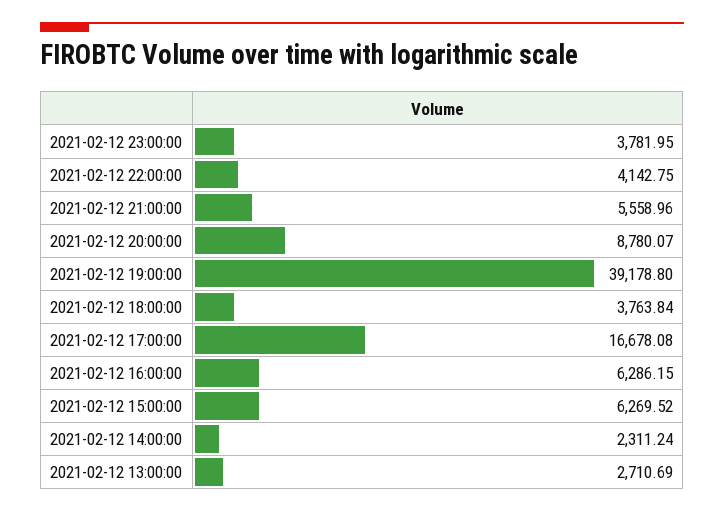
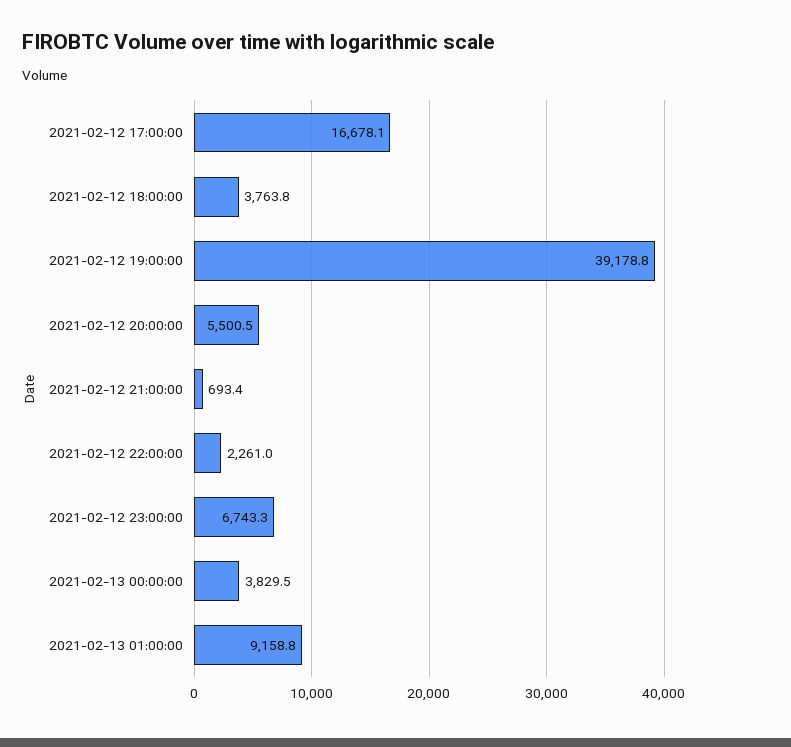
2021-02-12 23:00:00: 3781.95 -> 6743.3
2021-02-12 22:00:00: 4142.75 -> 2261
2021-02-12 21:00:00: 5558.96 -> 693.4
2021-02-12 20:00:00: 8780.07 -> 5500.5
2021-02-12 16:00:00: 6286.15 -> none
2021-02-12 15:00:00: 6269.52 -> none
2021-02-12 14:00:00: 2311.24 -> none
2021-02-12 13:00:00: 2710.69 -> none
2021-02-13 00:00:00: none -> 3829.5
2021-02-13 01:00:00: none -> 9158.8

